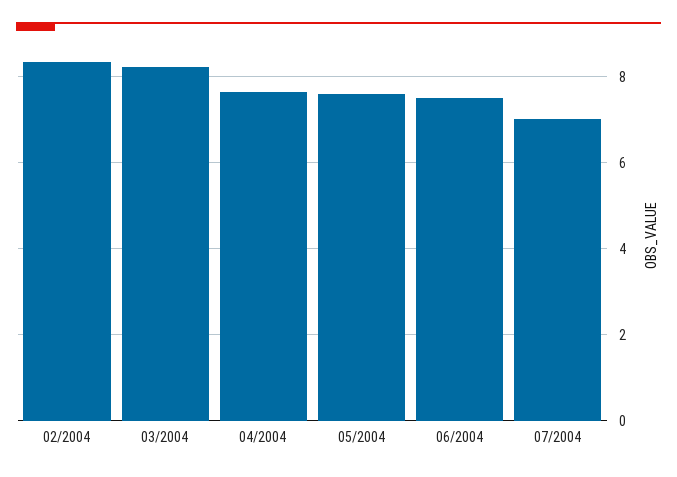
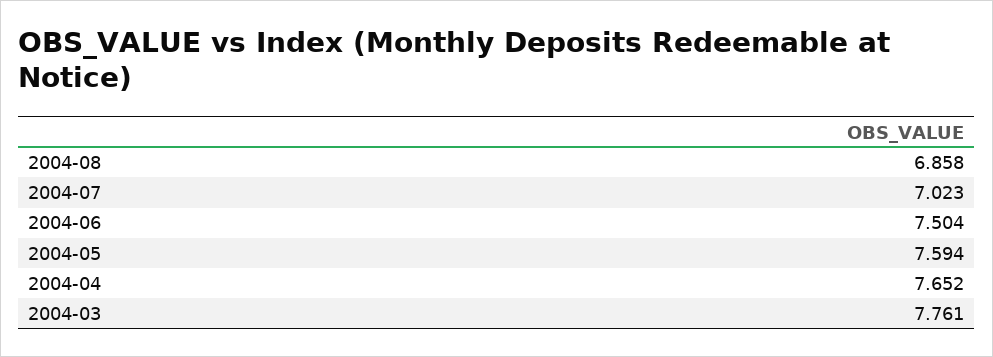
02/2004: 8.4 -> none
03/2004: 8.2 -> 7.761
2004-08: none -> 6.858

